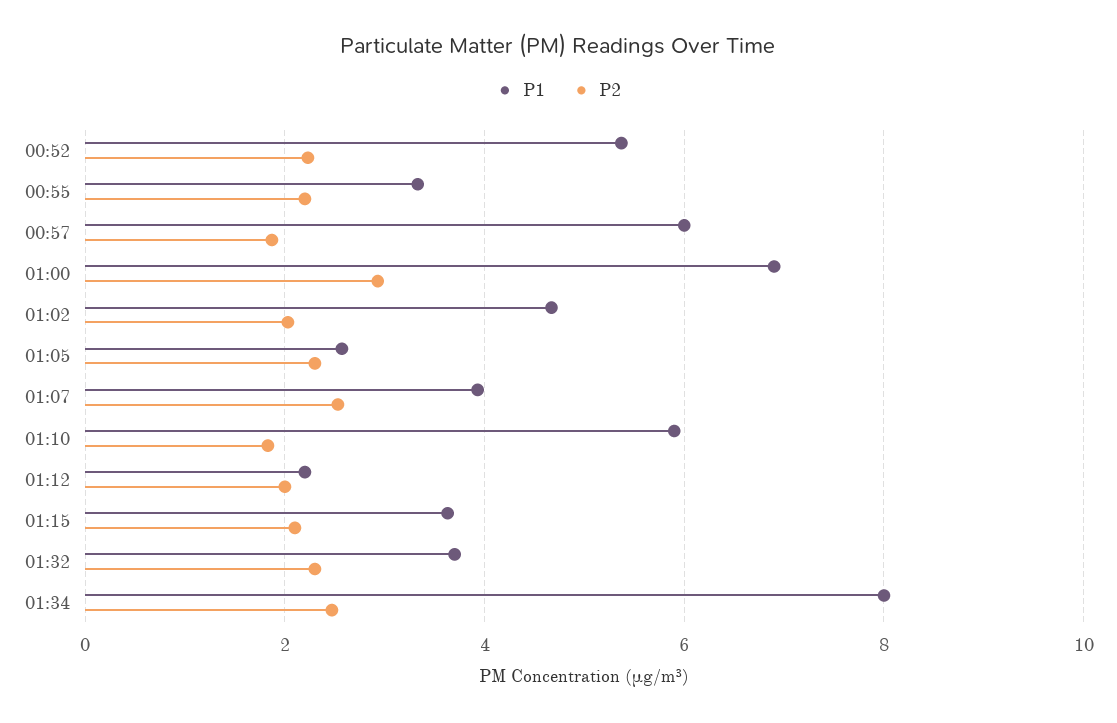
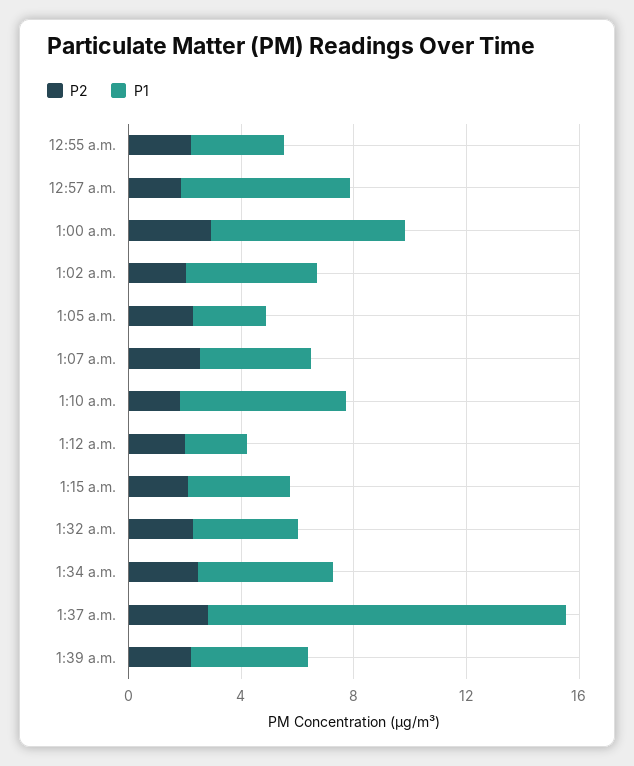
P1, 00:52: 5.4 -> none
P2, 00:52: 2.2 -> none
P1, 01:34: 8 -> 5
P2, 1:37 a.m.: none -> 3
P1, 1:37 a.m.: none -> 13
P2, 1:39 a.m.: none -> 2
P1, 1:39 a.m.: none -> 4

